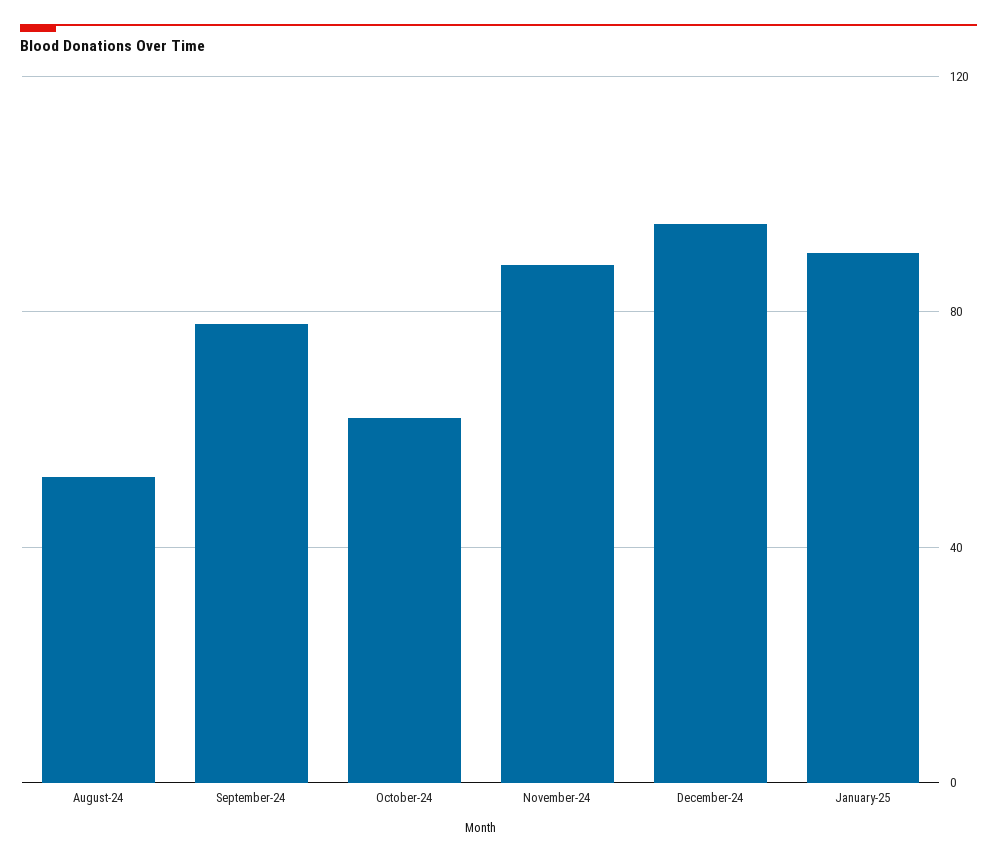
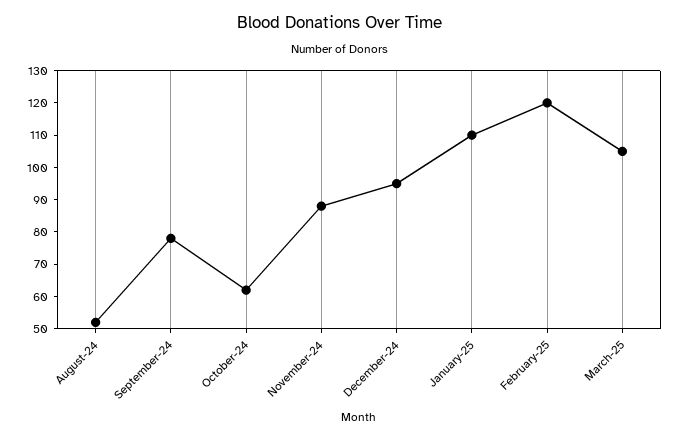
January-25: 90 -> 110
February-25: none -> 120
March-25: none -> 105

